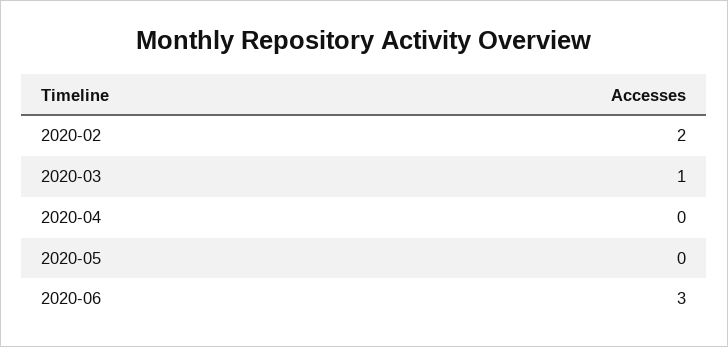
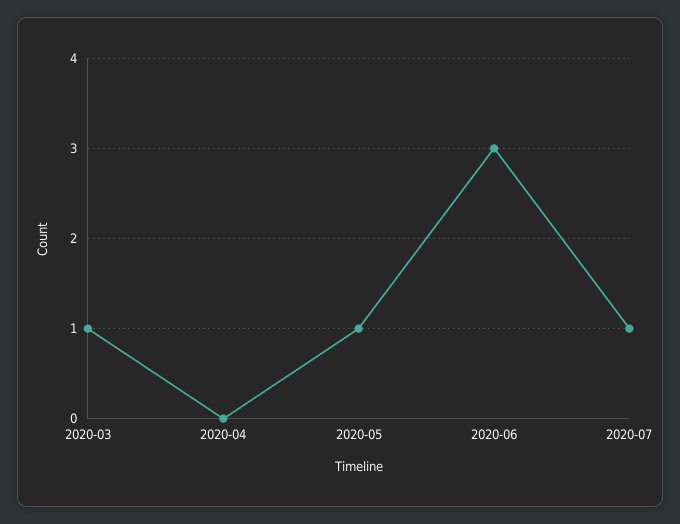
2020-02: 2 -> none
2020-05: 0 -> 1
2020-07: none -> 1

